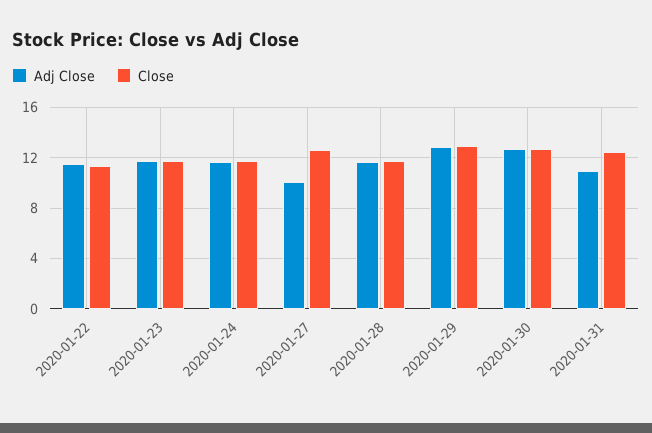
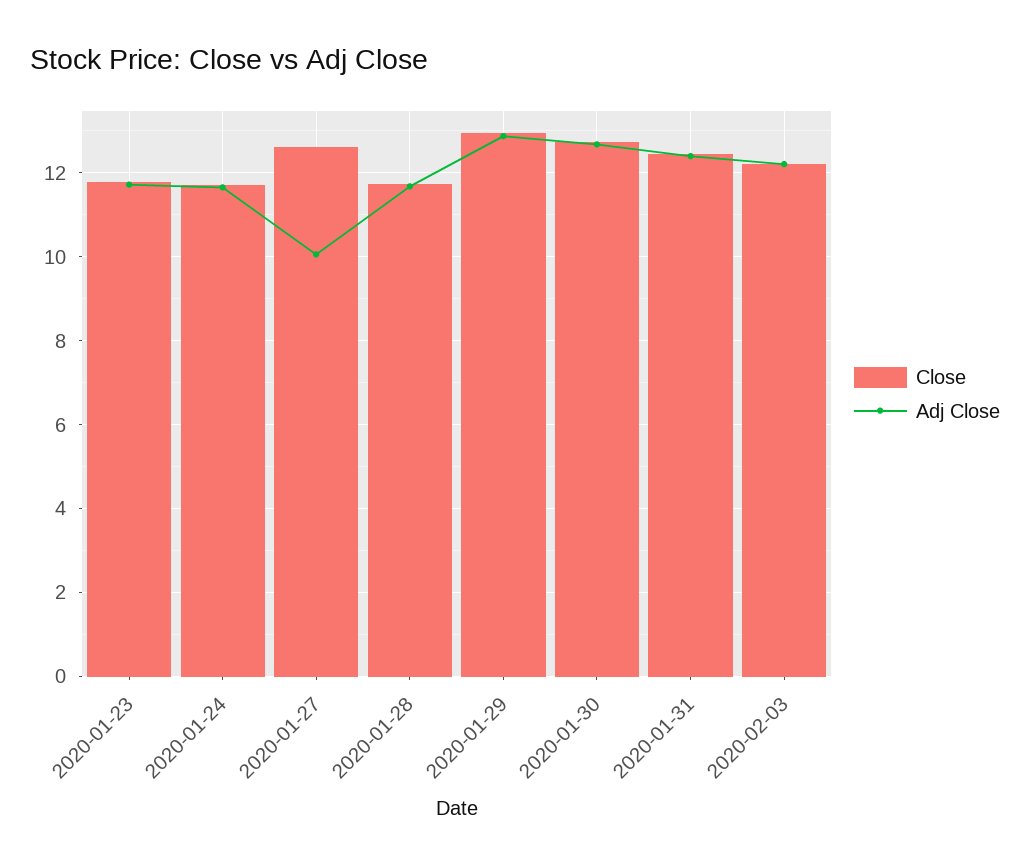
Adj Close, 2020-01-22: 11.5 -> none
Close, 2020-01-22: 11.5 -> none
Adj Close, 2020-01-31: 11 -> 12.4
Close, 2020-02-03: none -> 12.2
Adj Close, 2020-02-03: none -> 12.2

